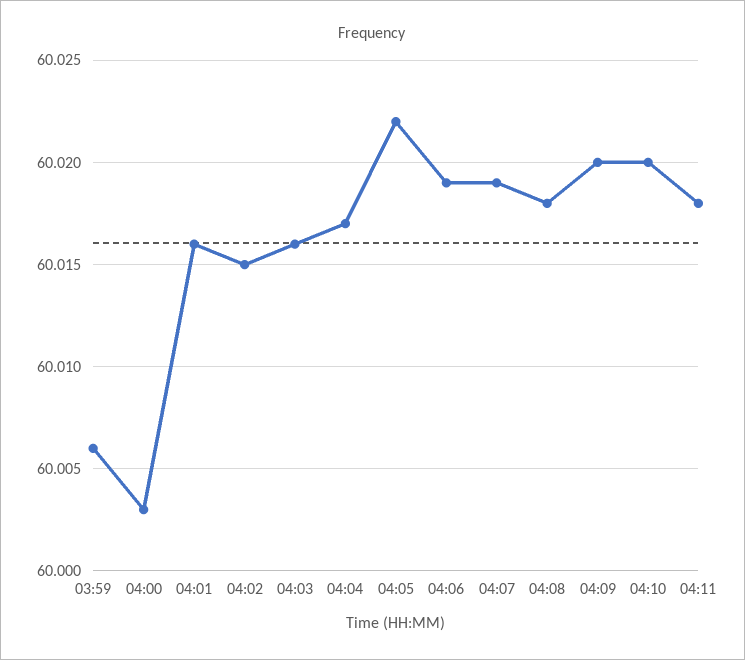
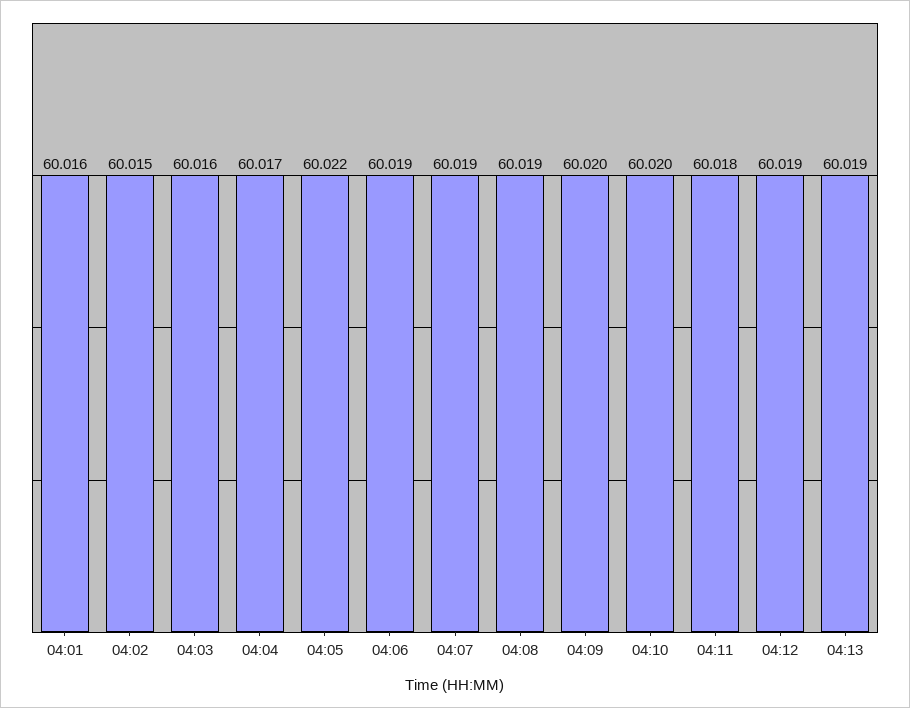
03:59: 60.006 -> none
04:00: 60.003 -> none
04:08: 60.018 -> 60.019
04:12: none -> 60.019
04:13: none -> 60.019

